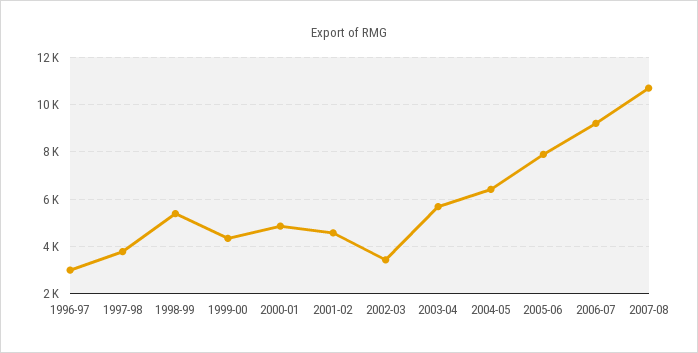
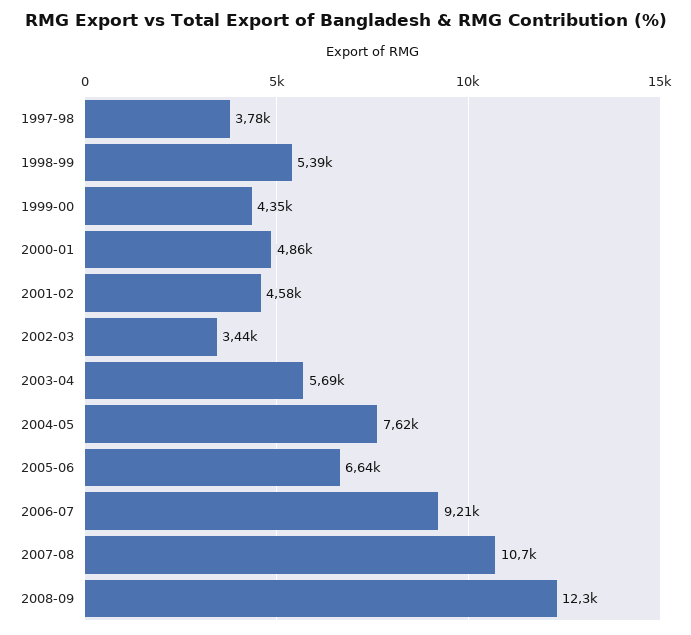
1996-97: 3000 -> none
2004-05: 6500 -> 7620
2005-06: 8000 -> 6640
2008-09: none -> 12300

